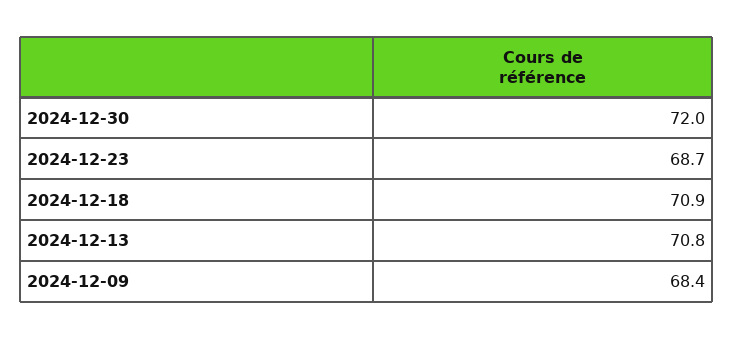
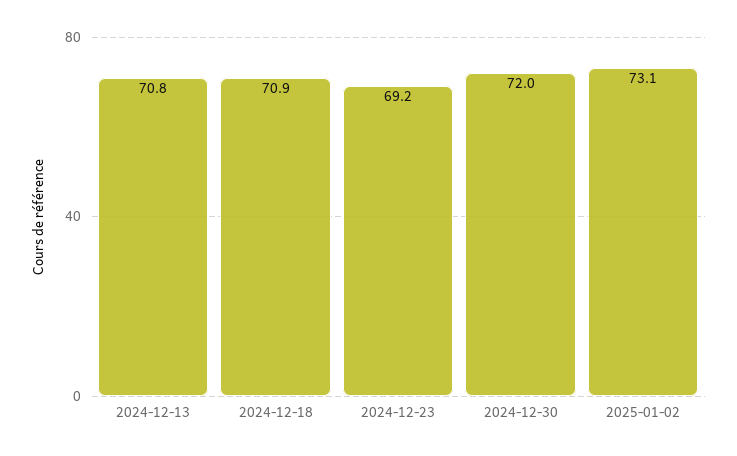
2024-12-23: 68.7 -> 69.2
2024-12-09: 68.4 -> none
2025-01-02: none -> 73.1

